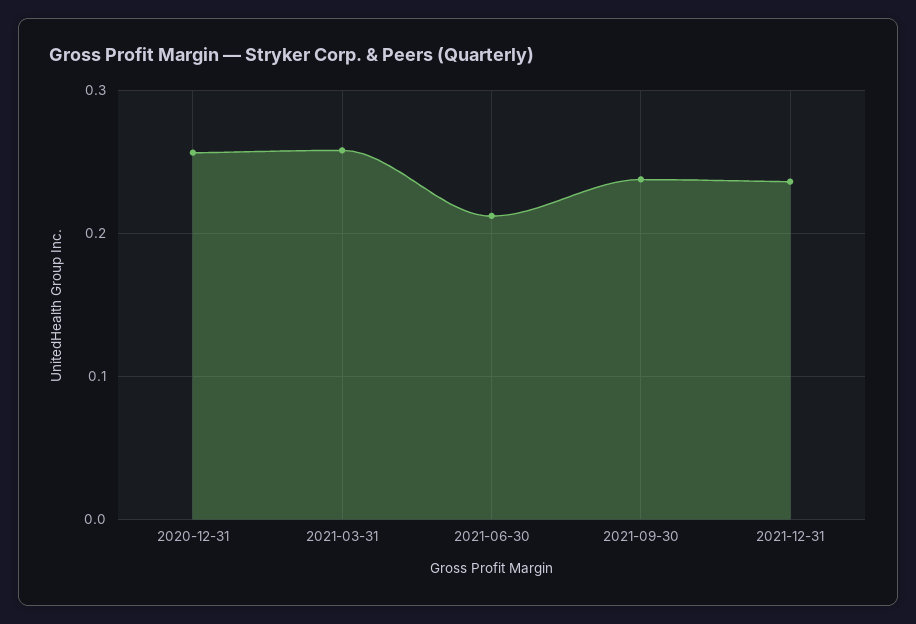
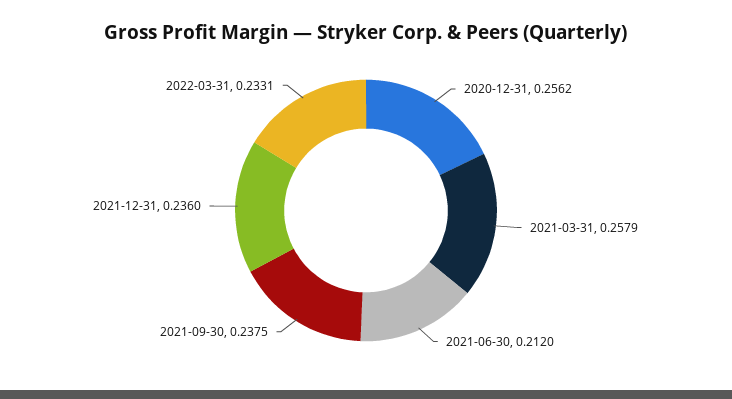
2022-03-31: none -> 0.2331

